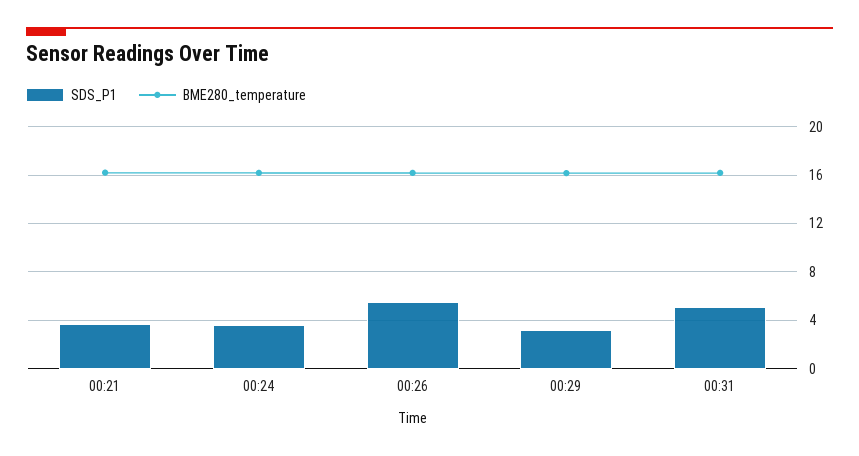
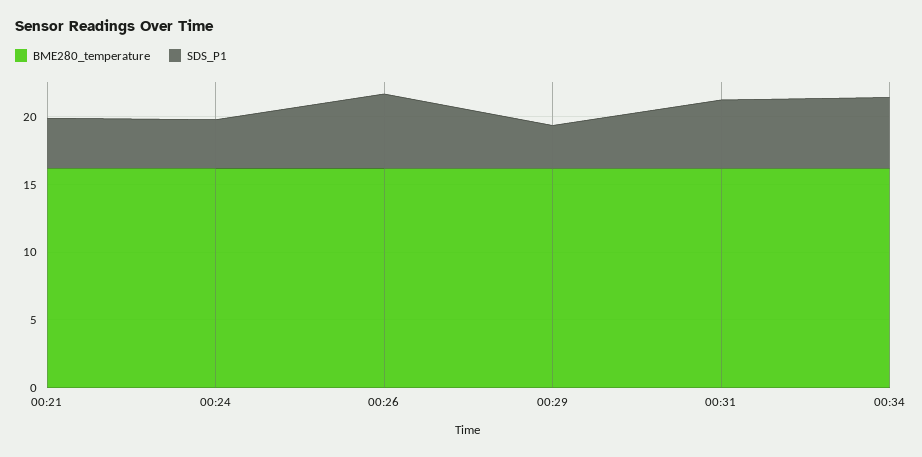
BME280_temperature, 00:34: none -> 16
SDS_P1, 00:34: none -> 5

